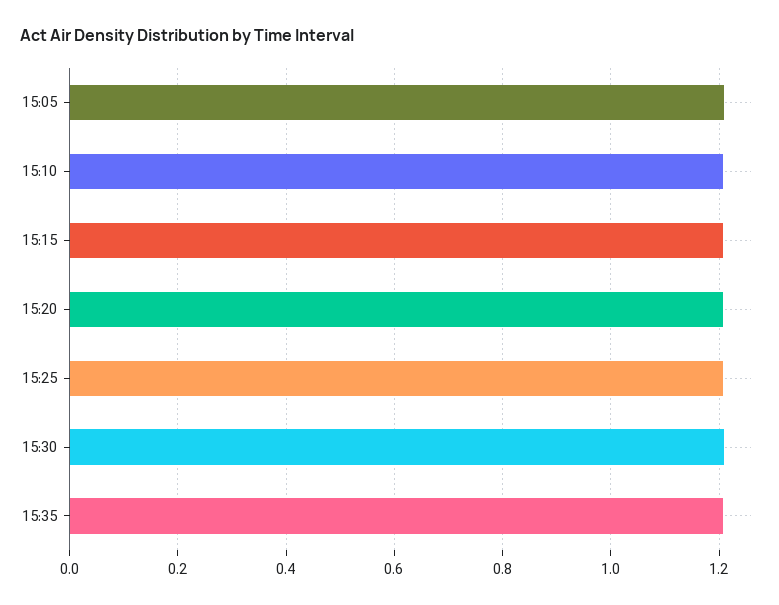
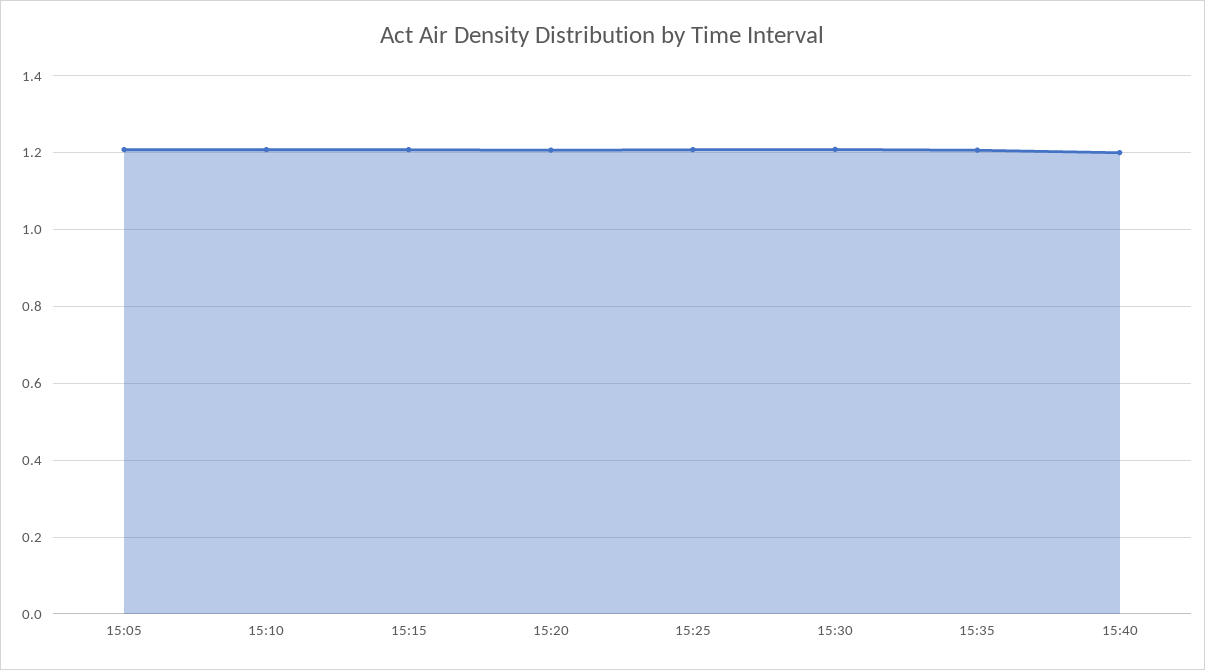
15:40: none -> 1.2

